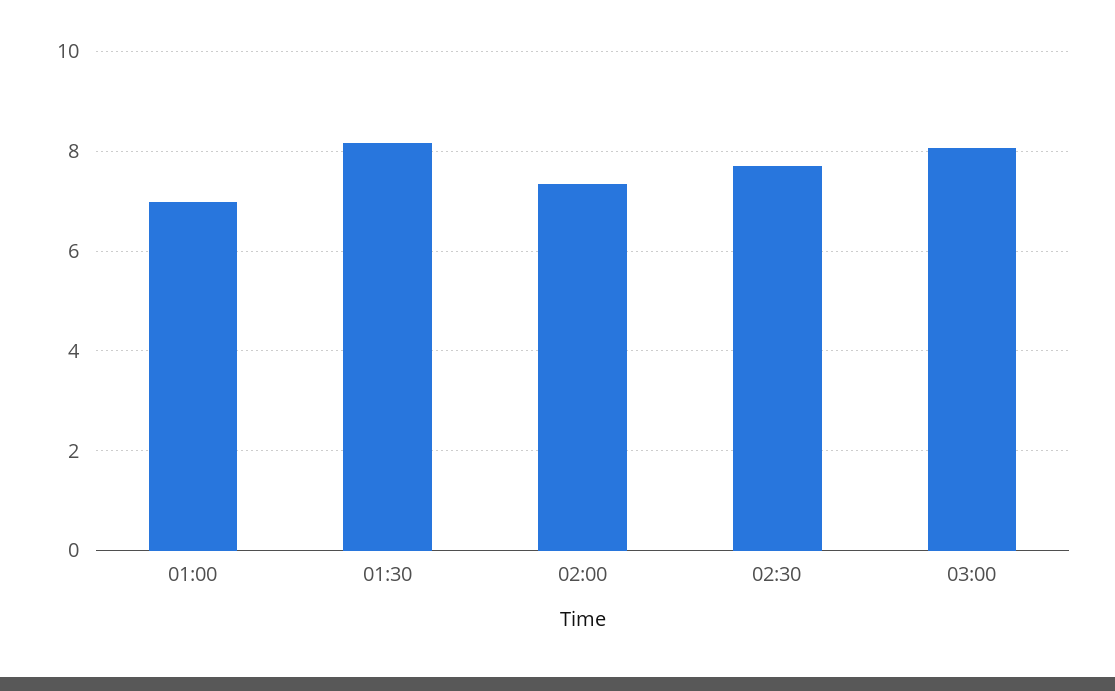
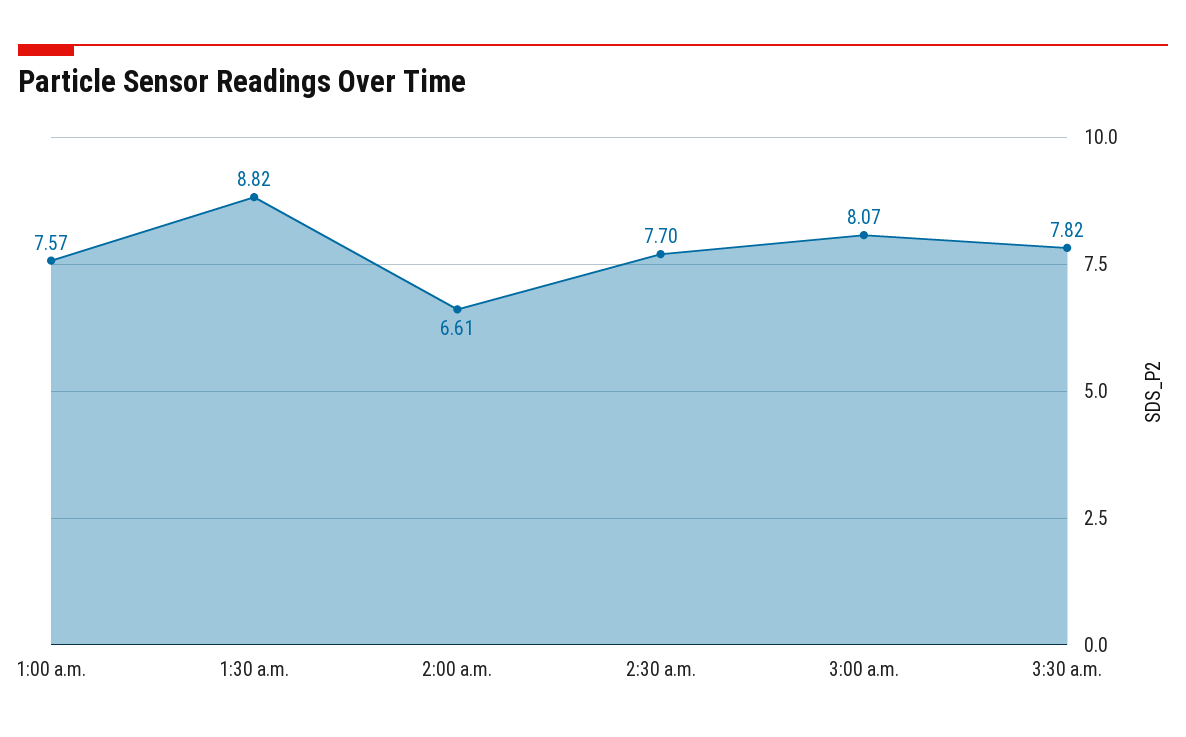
01:00: 7 -> 7.57
01:30: 8.2 -> 8.82
02:00: 7.4 -> 6.61
3:30 a.m.: none -> 7.82

